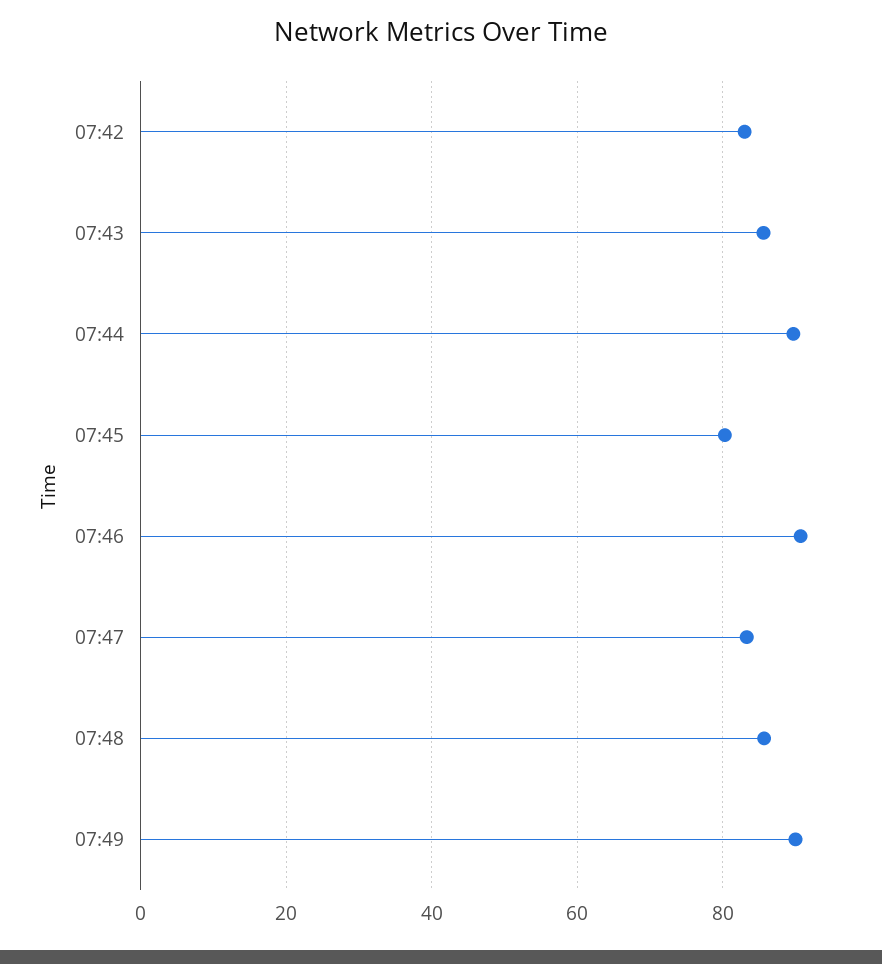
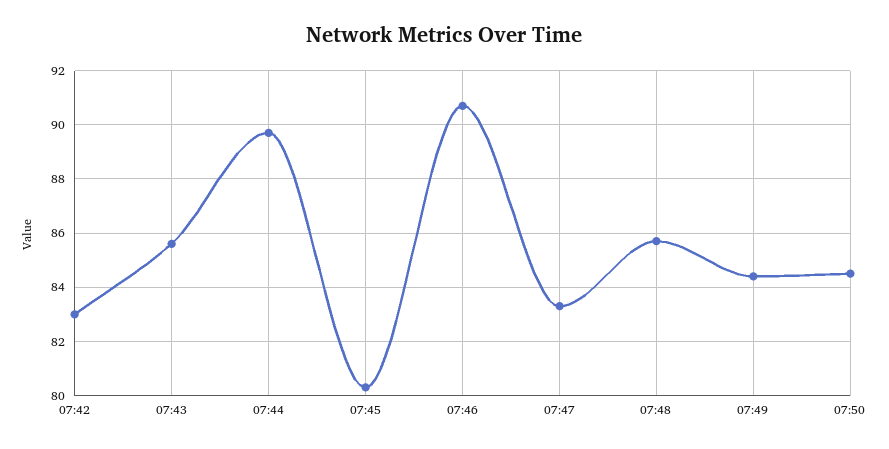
07:49: 90 -> 84.5
07:50: none -> 84.5

